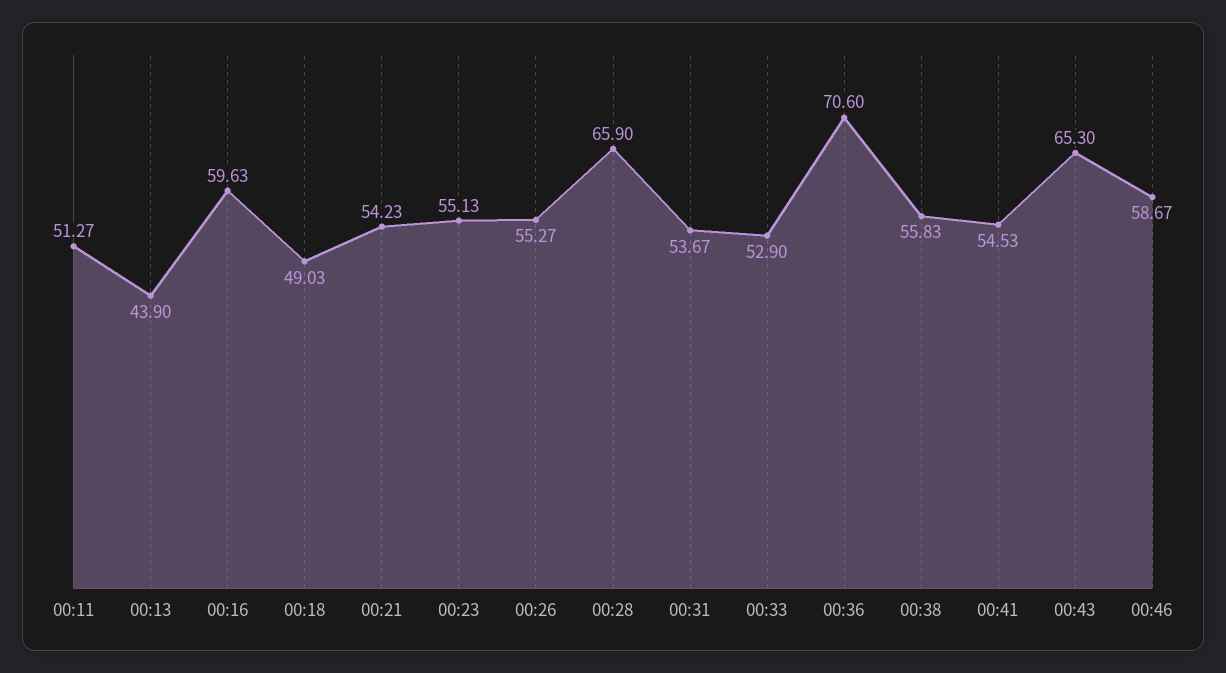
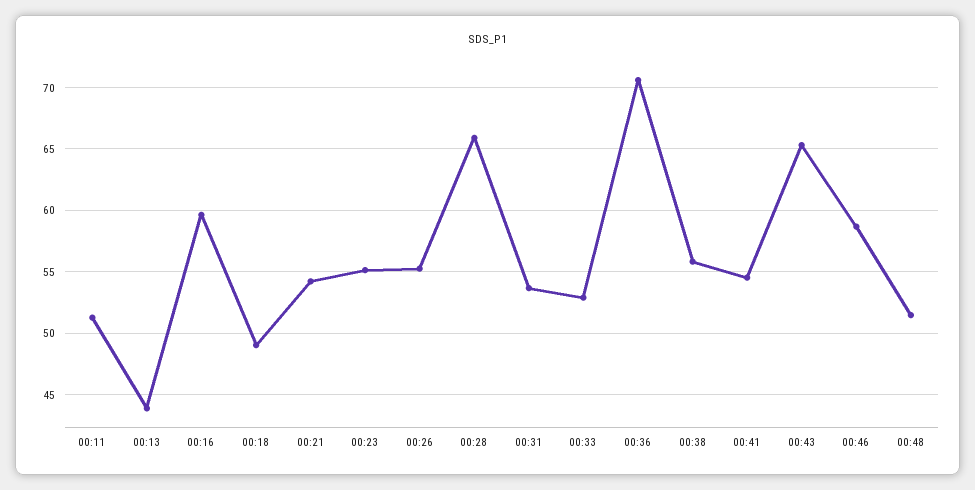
00:48: none -> 51.5

